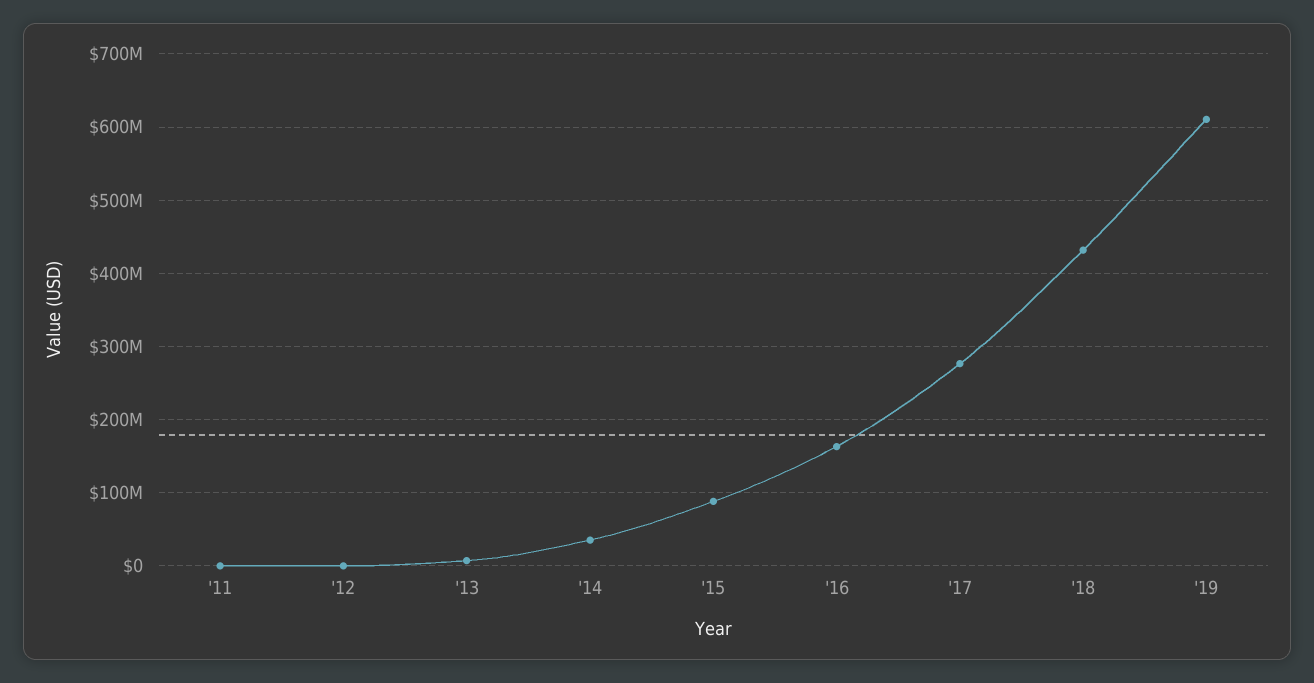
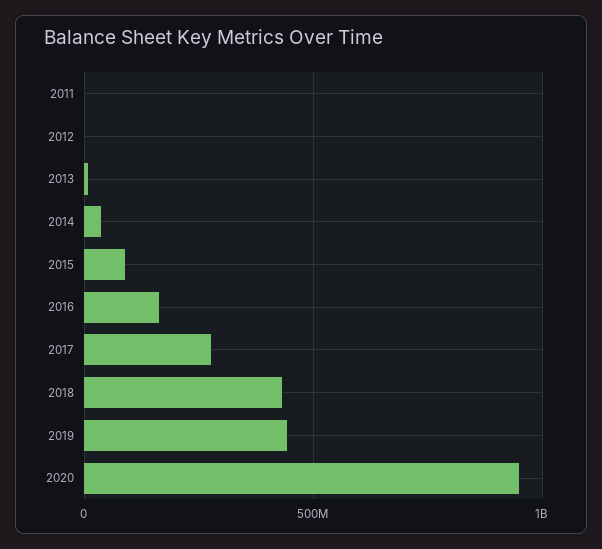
'19: 610000000 -> 450000000
2020: none -> 950000000

